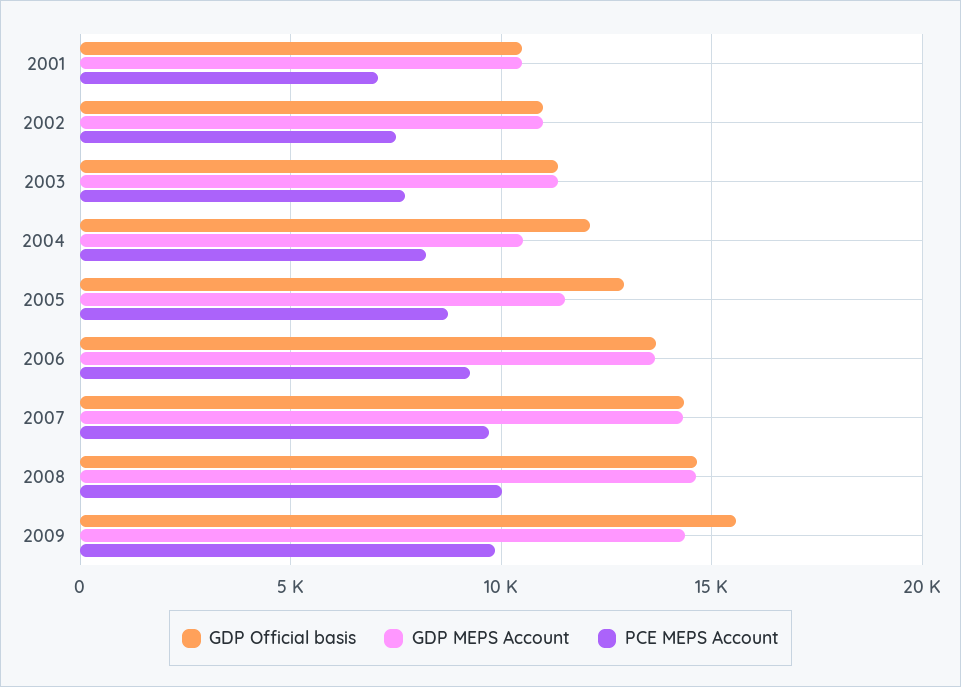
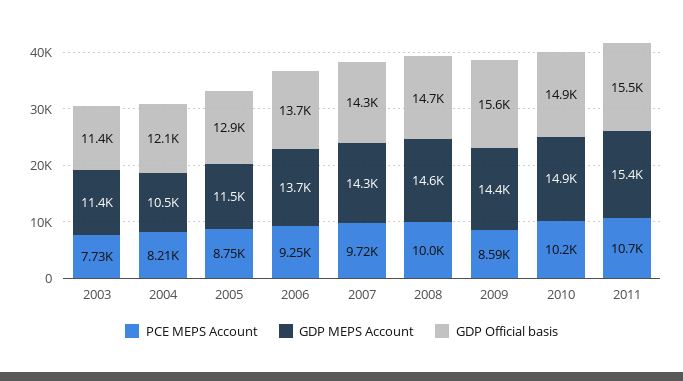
GDP Official basis, 2001: 10500 -> none
GDP MEPS Account, 2001: 10500 -> none
PCE MEPS Account, 2001: 7000 -> none
GDP Official basis, 2002: 11000 -> none
GDP MEPS Account, 2002: 11000 -> none
PCE MEPS Account, 2002: 7500 -> none
PCE MEPS Account, 2009: 10000 -> 8590
PCE MEPS Account, 2010: none -> 10200
GDP MEPS Account, 2010: none -> 14900
GDP Official basis, 2010: none -> 14900
PCE MEPS Account, 2011: none -> 10700
GDP MEPS Account, 2011: none -> 15400
GDP Official basis, 2011: none -> 15500

